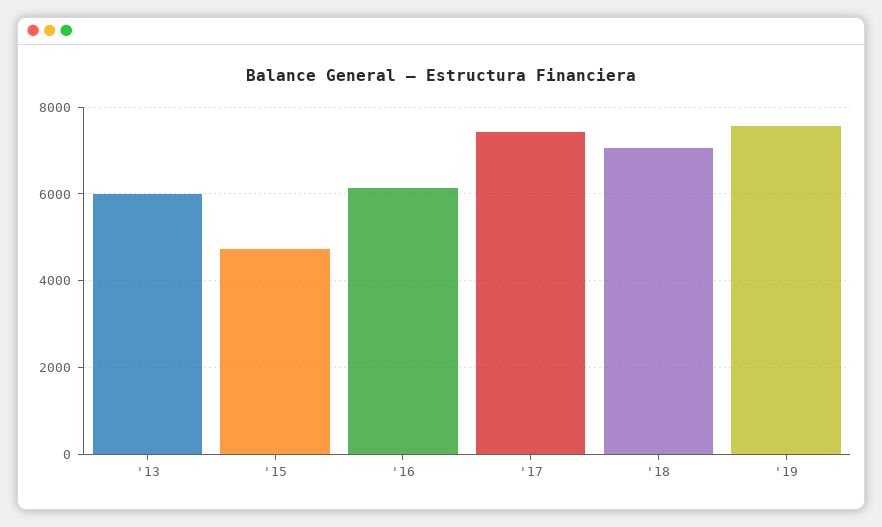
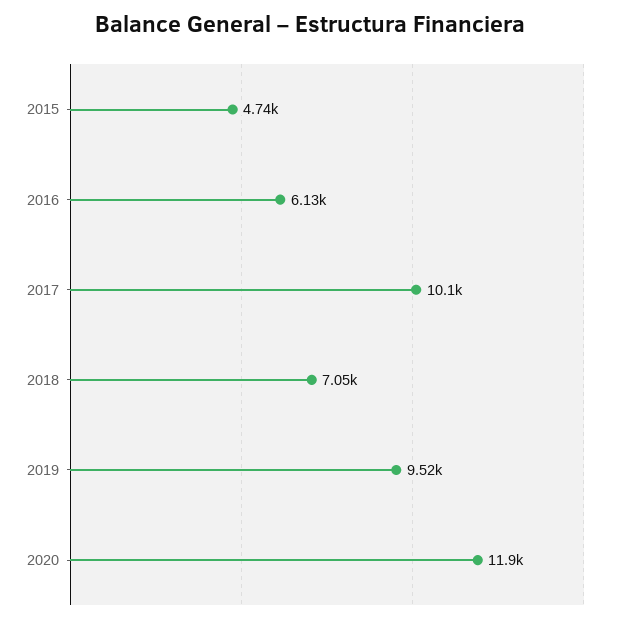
'13: 6000 -> none
'17: 7400 -> 10100
'19: 7600 -> 9520
2020: none -> 11900

